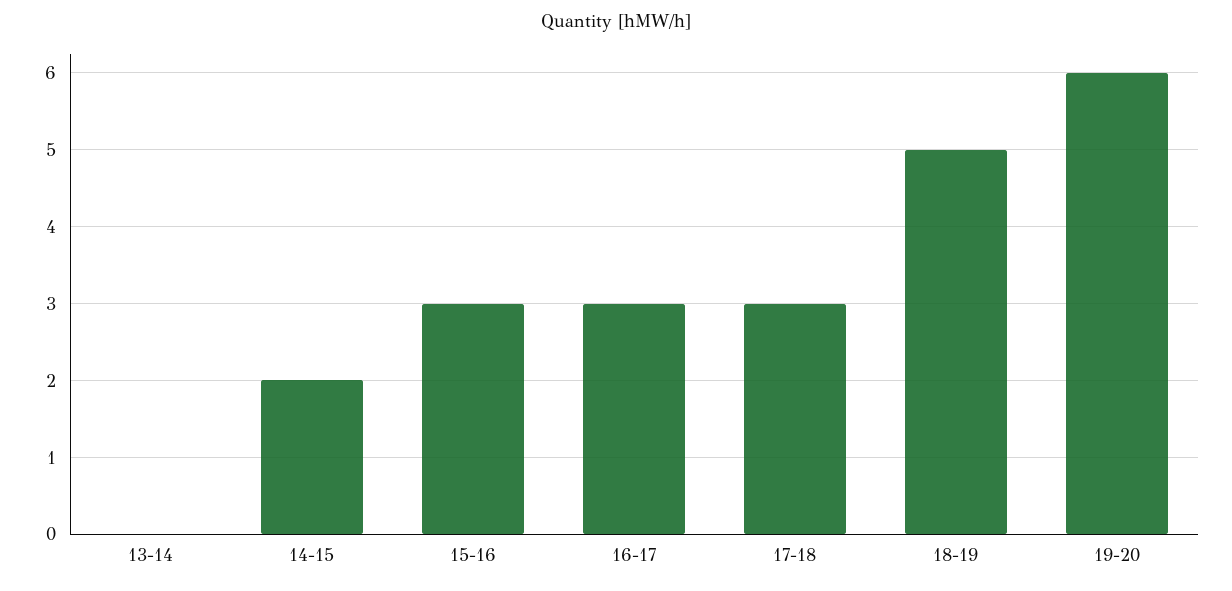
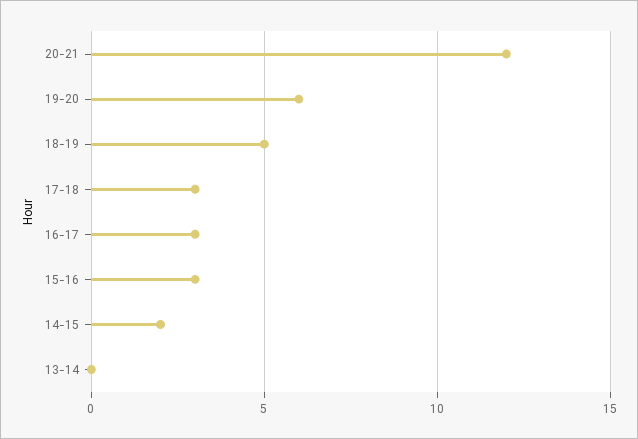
20-21: none -> 12

